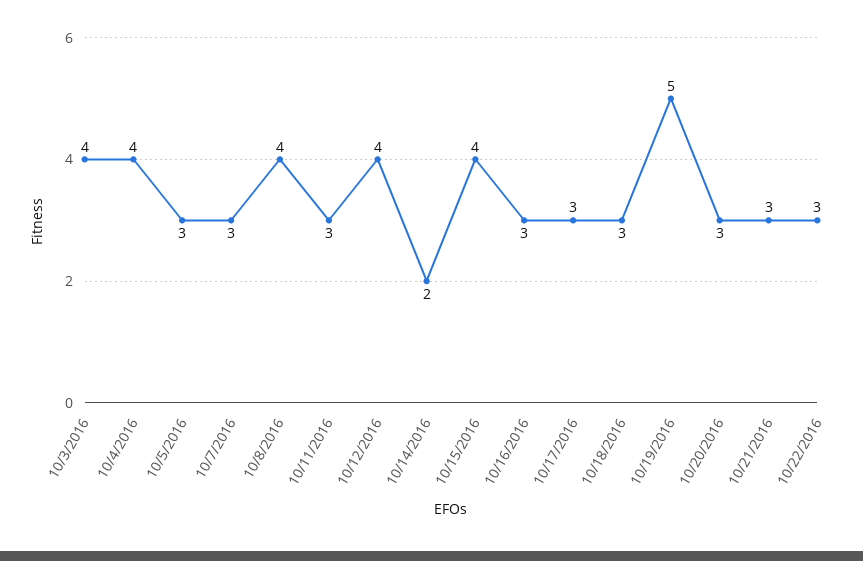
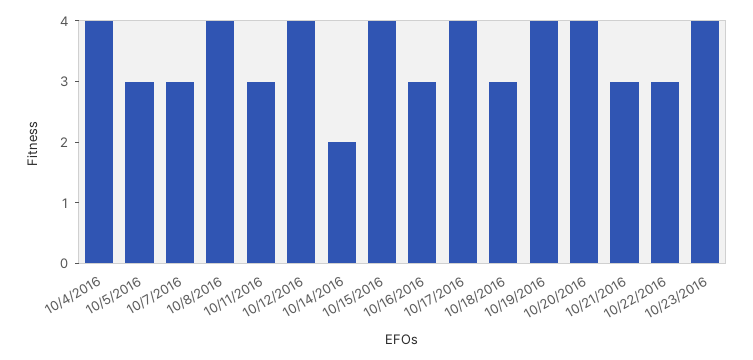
10/3/2016: 4 -> none
10/17/2016: 3 -> 4
10/19/2016: 5 -> 4
10/20/2016: 3 -> 4
10/23/2016: none -> 4

